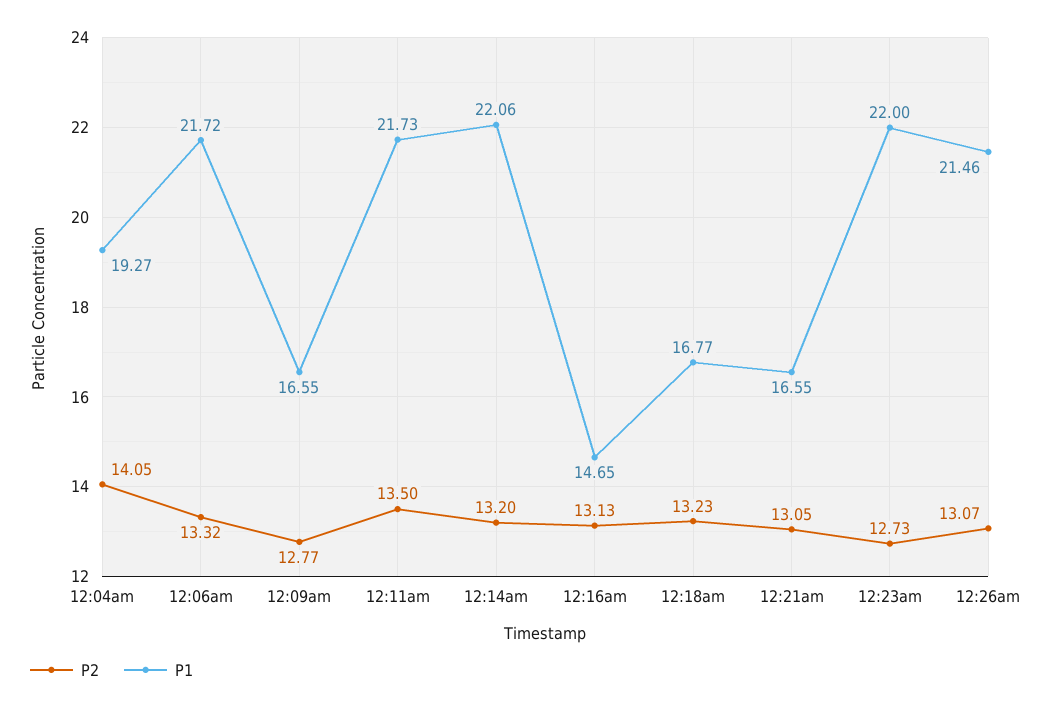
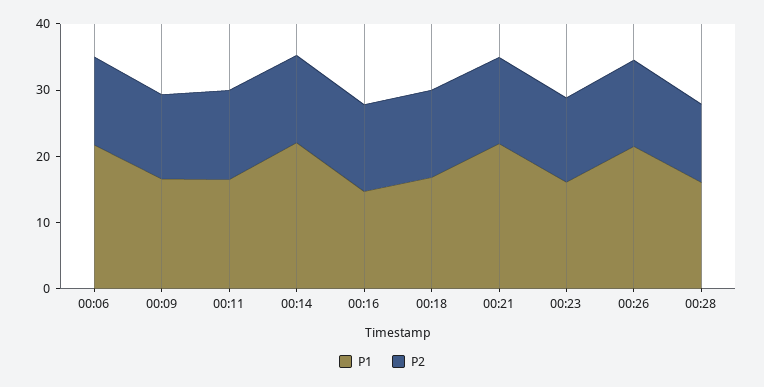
P2, 12:04am: 14.05 -> none
P1, 12:04am: 19.27 -> none
P1, 12:11am: 21.73 -> 16
P1, 12:21am: 16.55 -> 22
P1, 12:23am: 22 -> 16
P1, 00:28: none -> 16
P2, 00:28: none -> 12

